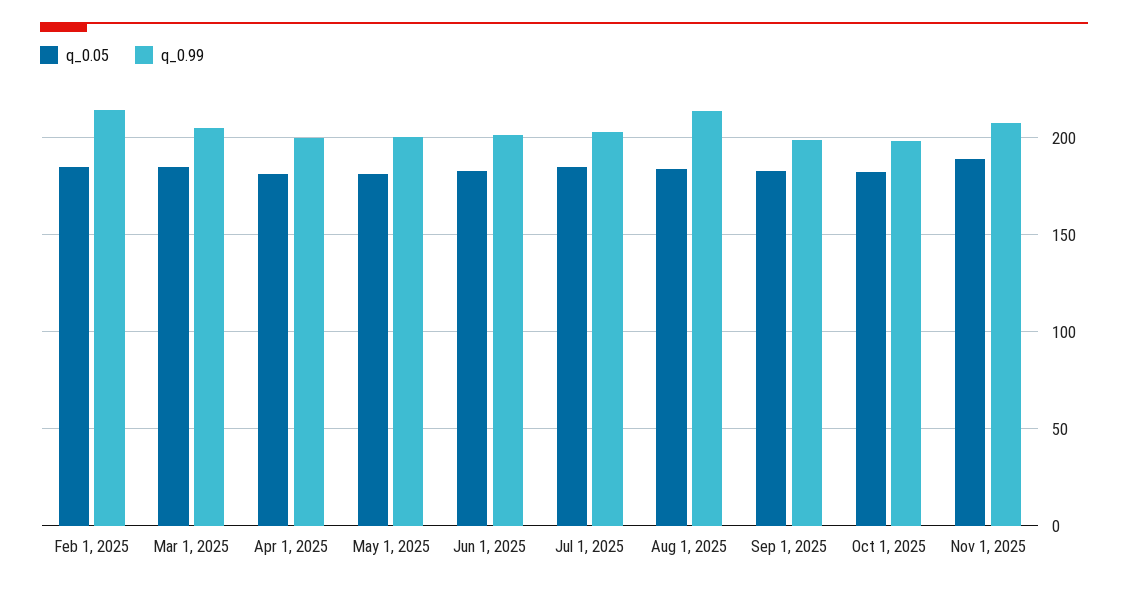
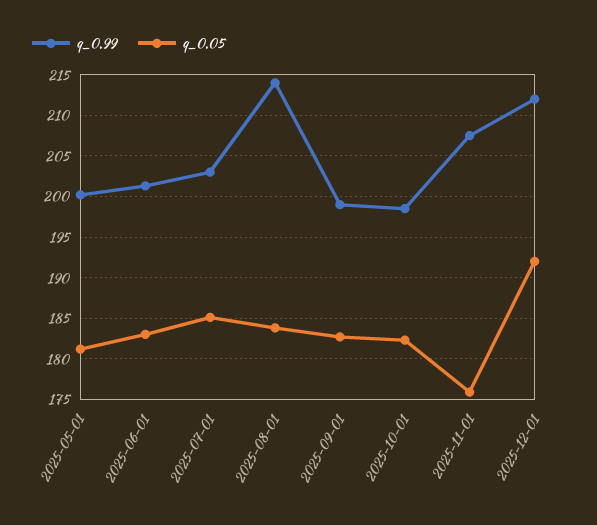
q_0.05, Feb 1, 2025: 185 -> none
q_0.99, Feb 1, 2025: 215 -> none
q_0.05, Mar 1, 2025: 185 -> none
q_0.99, Mar 1, 2025: 205 -> none
q_0.05, Apr 1, 2025: 180 -> none
q_0.99, Apr 1, 2025: 200 -> none
q_0.05, Nov 1, 2025: 190 -> 176
q_0.99, 2025-12-01: none -> 212
q_0.05, 2025-12-01: none -> 192

